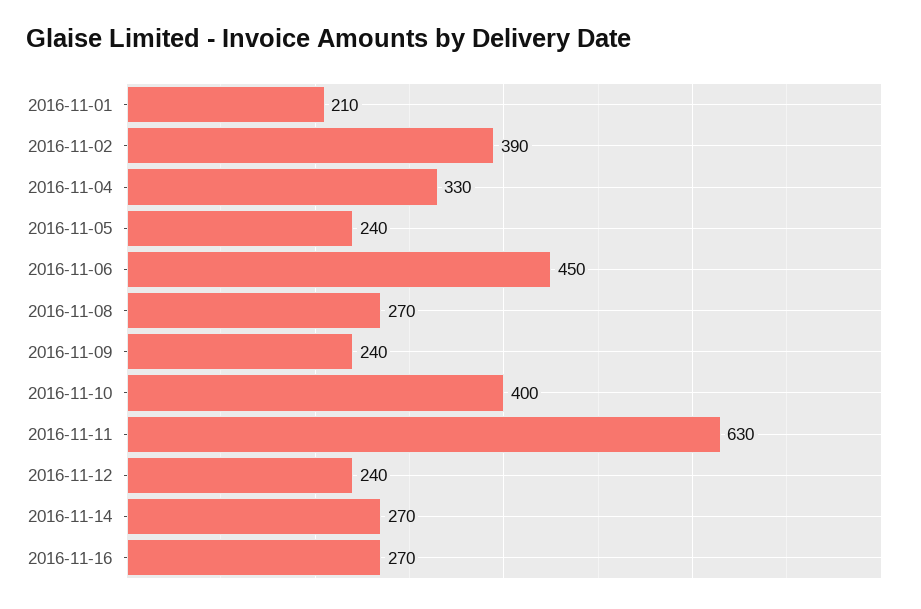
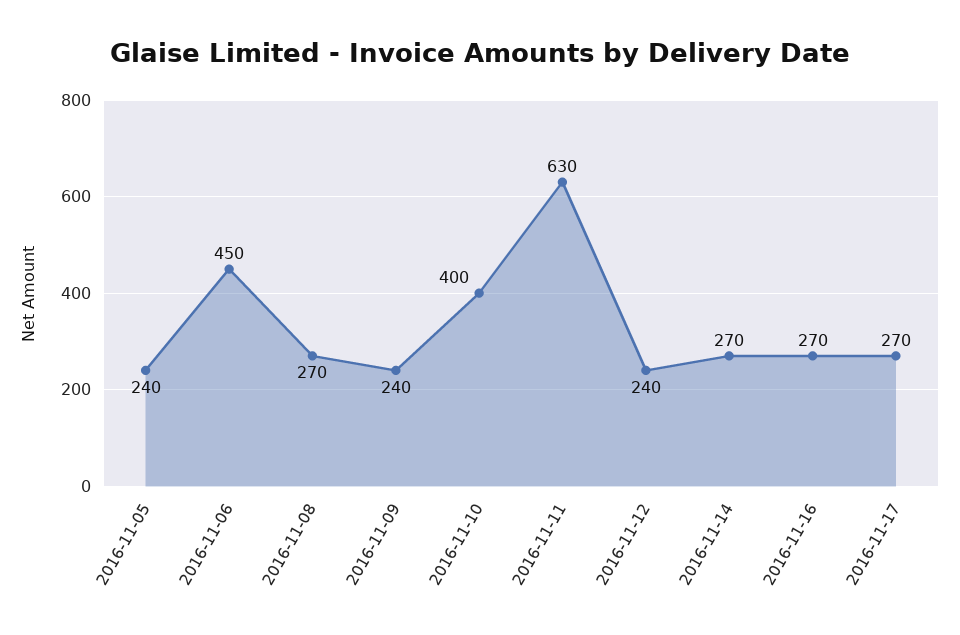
2016-11-01: 210 -> none
2016-11-02: 390 -> none
2016-11-04: 330 -> none
2016-11-17: none -> 270

